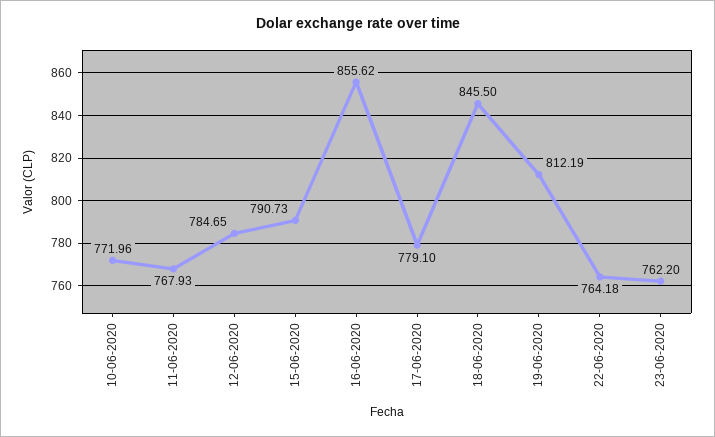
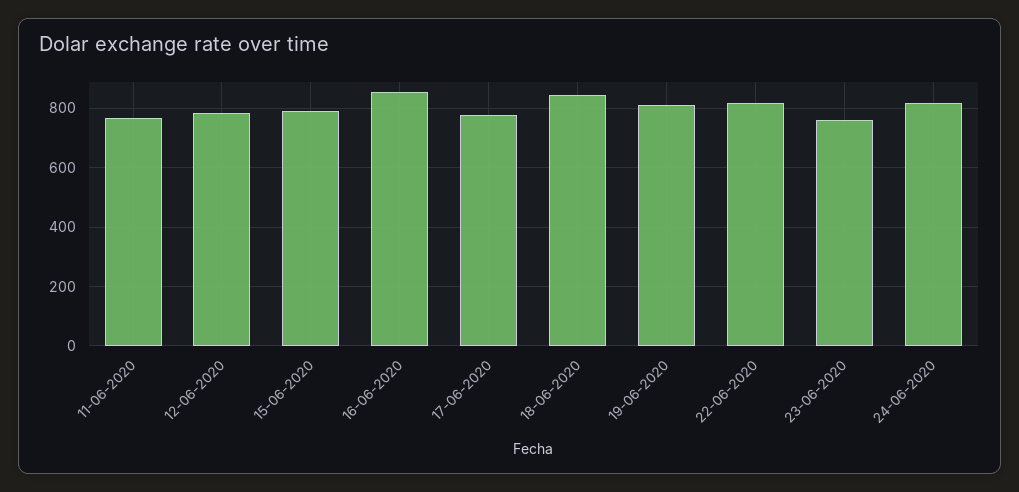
10-06-2020: 771.96 -> none
22-06-2020: 764.18 -> 825
24-06-2020: none -> 825

